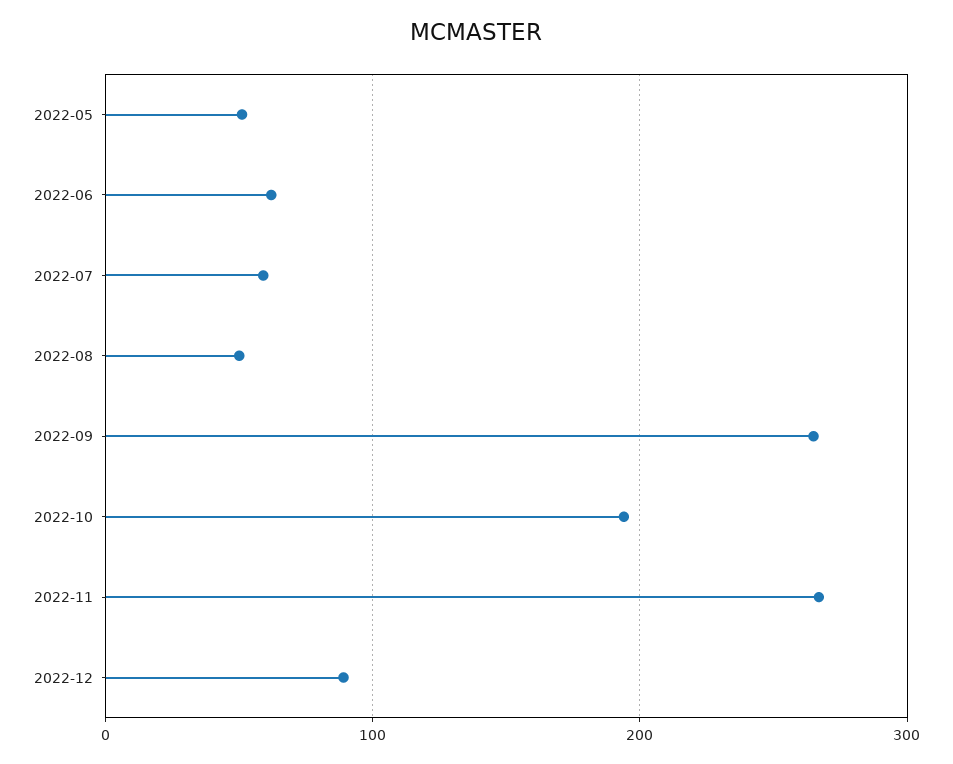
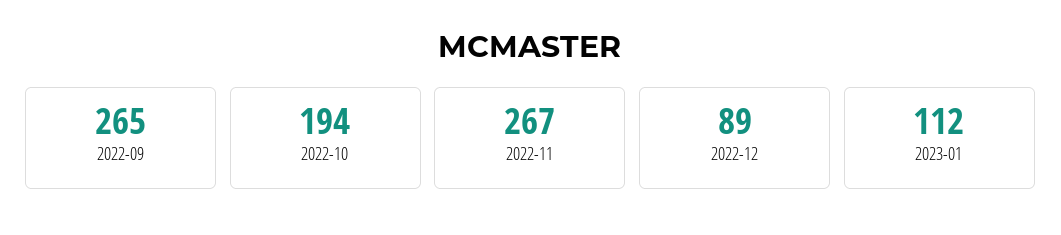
2022-05: 50 -> none
2022-06: 60 -> none
2022-07: 60 -> none
2022-08: 50 -> none
2023-01: none -> 112

